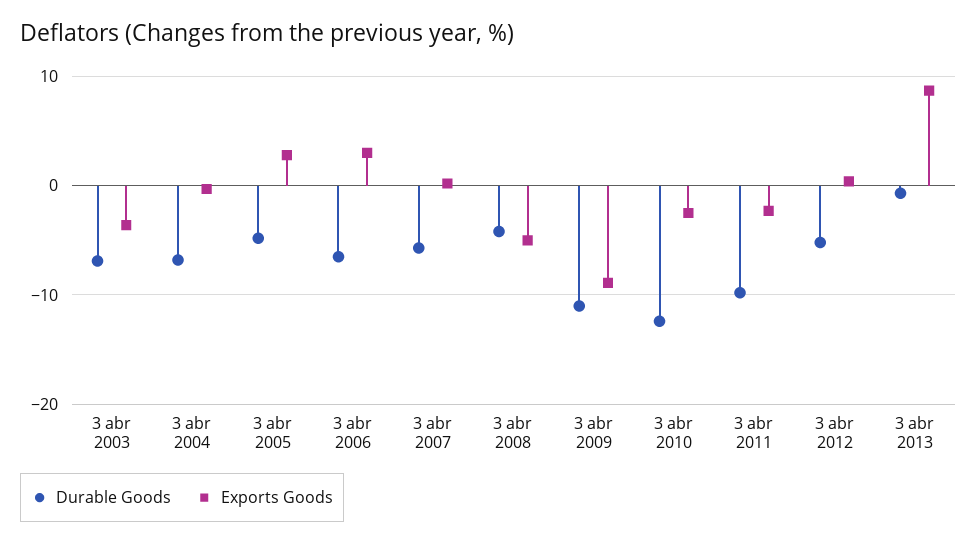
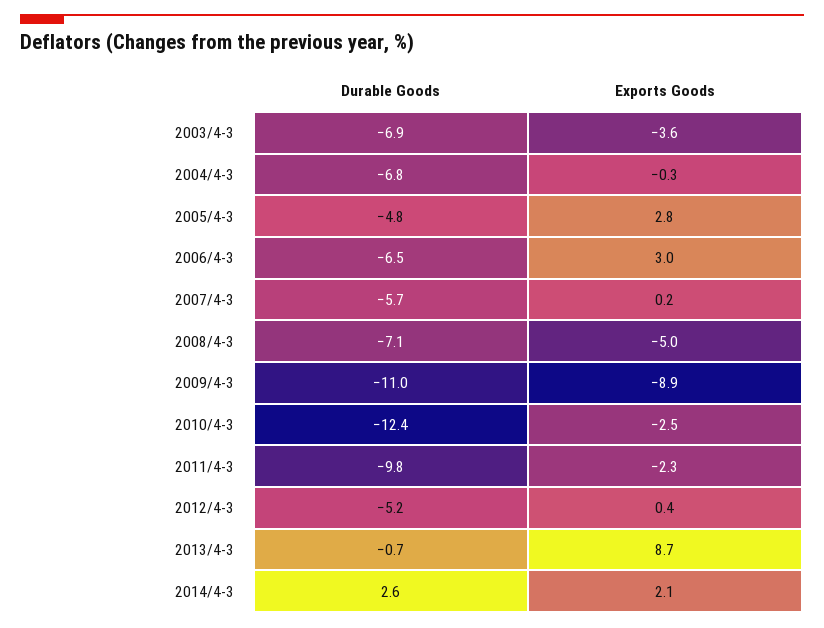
Durable Goods, 3 abr 2008: -4 -> -7.1
Durable Goods, 2014/4-3: none -> 2.6
Exports Goods, 2014/4-3: none -> 2.1

